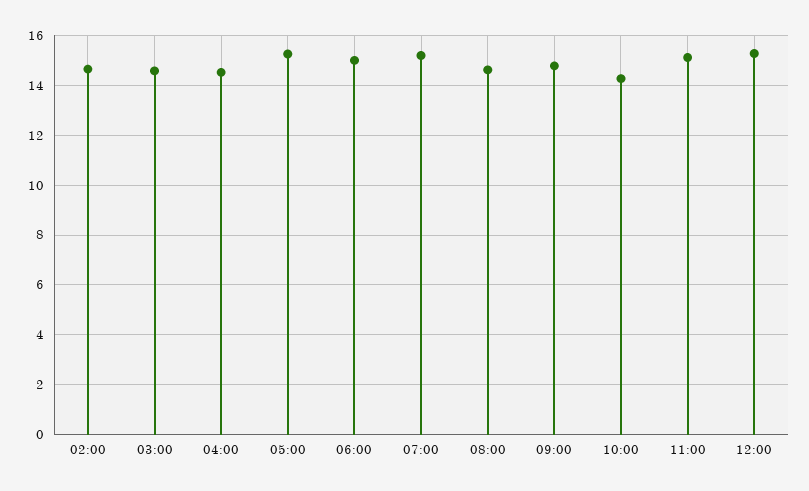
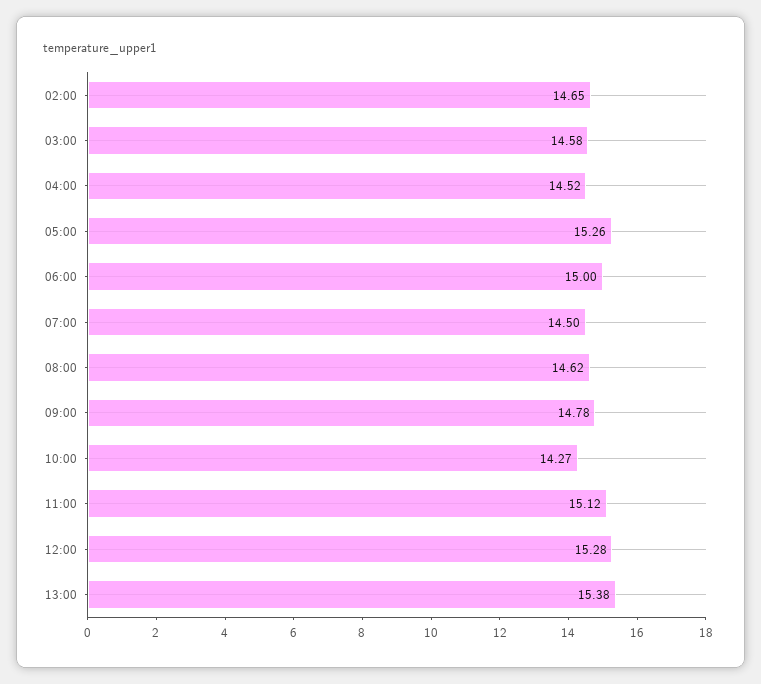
07:00: 15.25 -> 14.5
13:00: none -> 15.38

